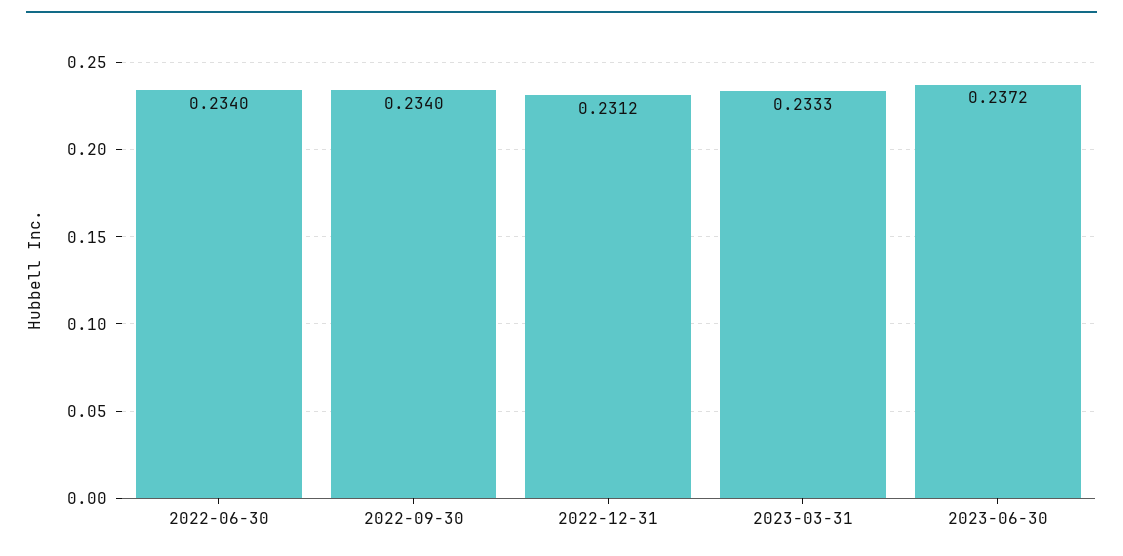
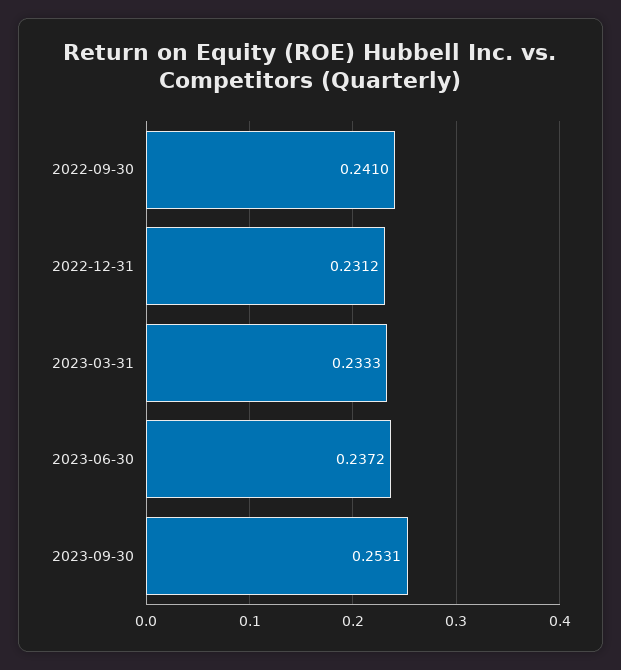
2022-06-30: 0.234 -> none
2022-09-30: 0.234 -> 0.241
2023-09-30: none -> 0.2531

